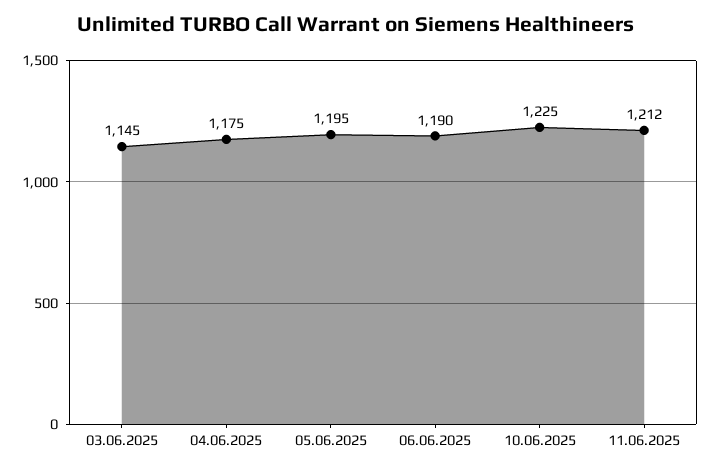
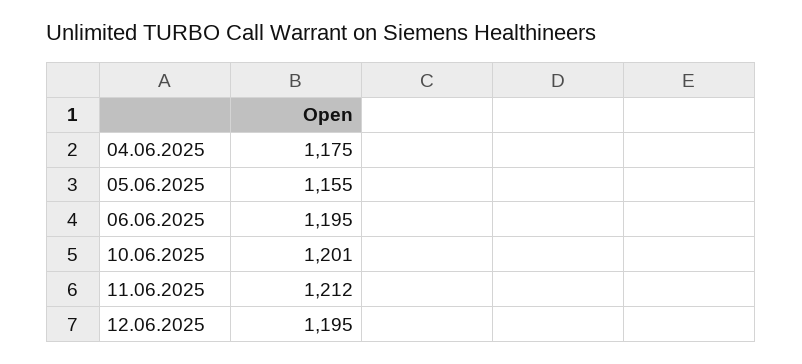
03.06.2025: 1145 -> none
05.06.2025: 1195 -> 1155
06.06.2025: 1190 -> 1195
10.06.2025: 1225 -> 1201
12.06.2025: none -> 1195

